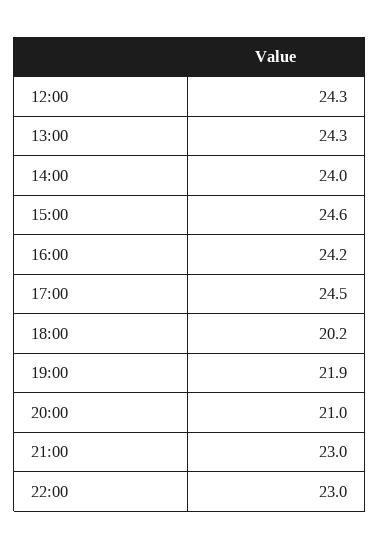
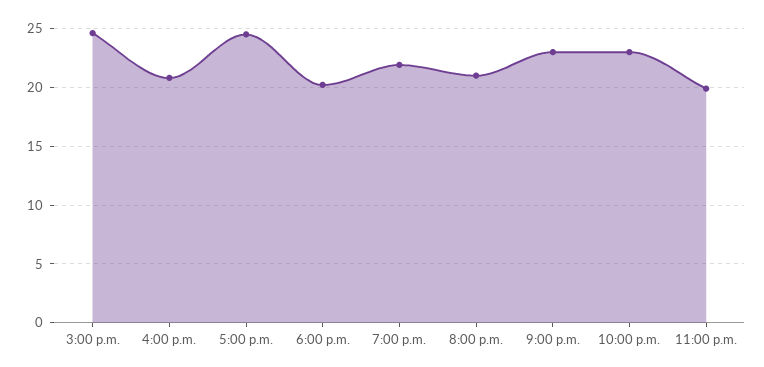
12:00: 24.3 -> none
13:00: 24.3 -> none
14:00: 24 -> none
16:00: 24.2 -> 21
11:00 p.m.: none -> 20

